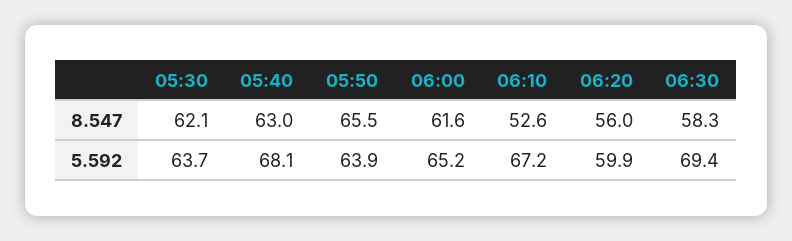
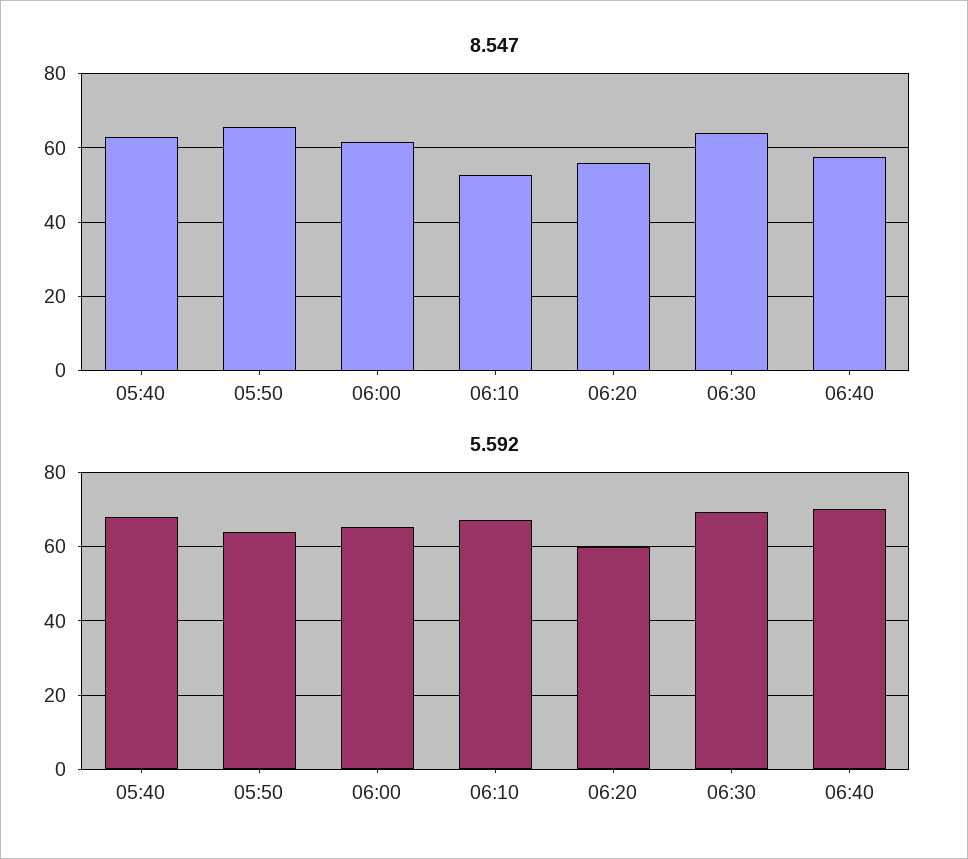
8.547, 05:30: 62.1 -> none
8.547, 06:30: 58.3 -> 64
5.592, 05:30: 63.7 -> none
8.547, 06:40: none -> 58
5.592, 06:40: none -> 70

